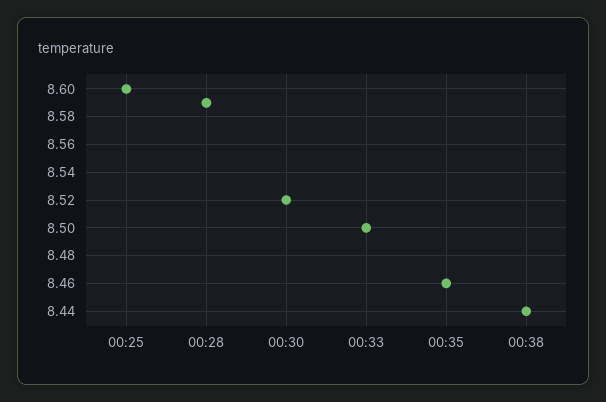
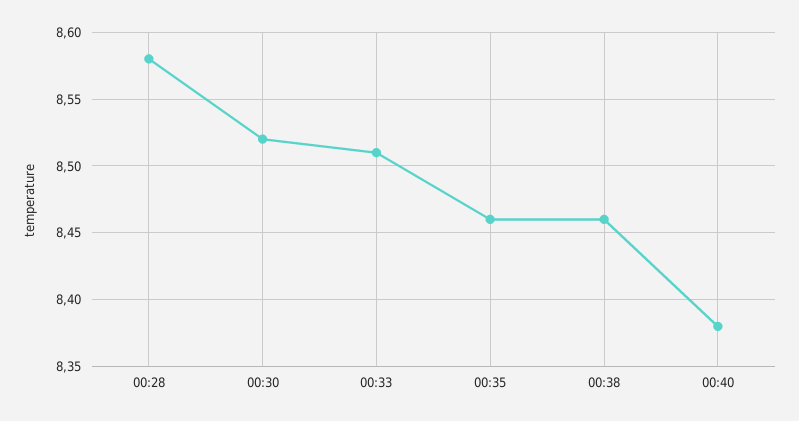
00:25: 8.6 -> none
00:28: 8.59 -> 8.58
00:33: 8.5 -> 8.51
00:38: 8.44 -> 8.46
00:40: none -> 8.38

